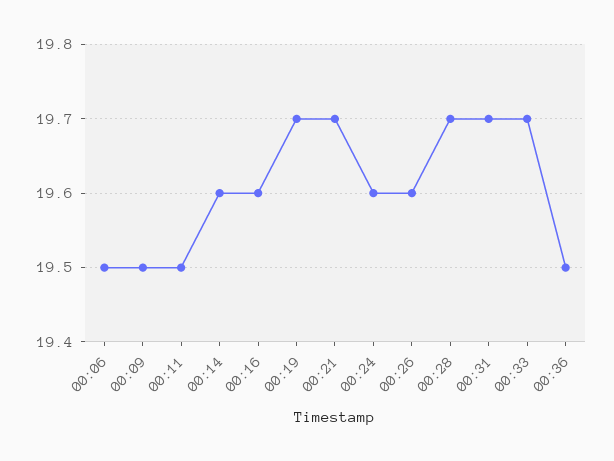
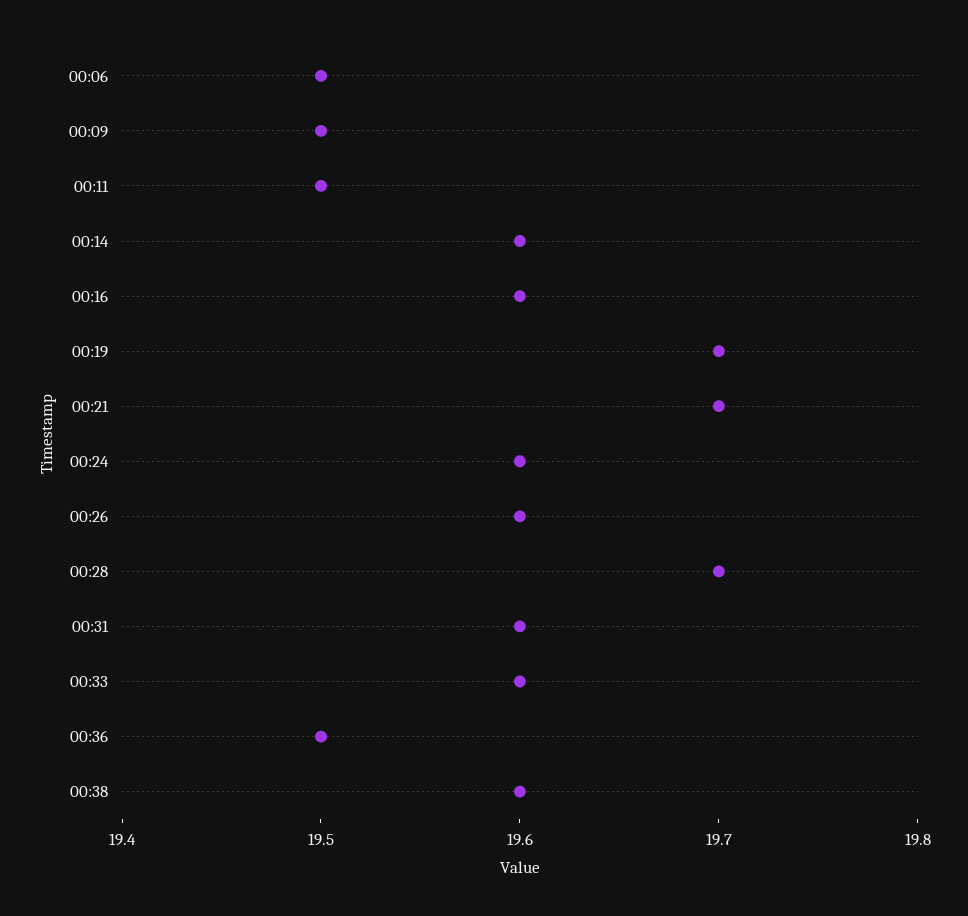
00:31: 19.7 -> 19.6
00:33: 19.7 -> 19.6
00:38: none -> 19.6

